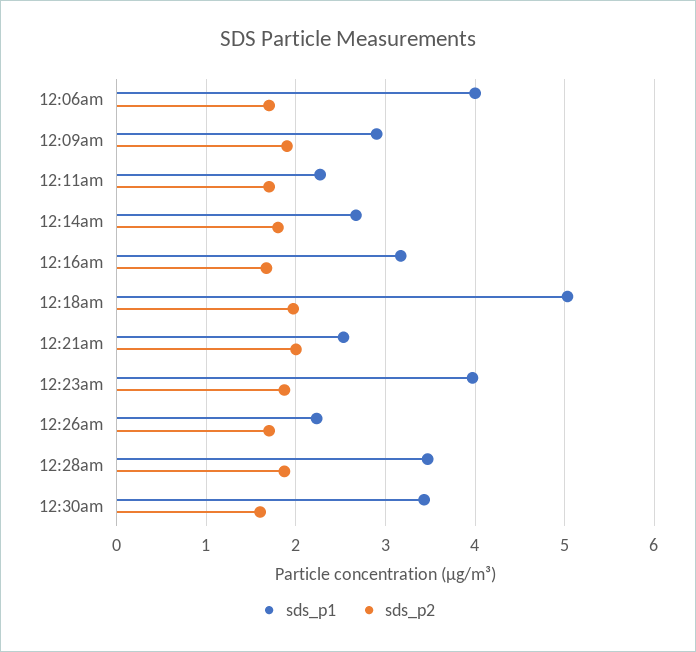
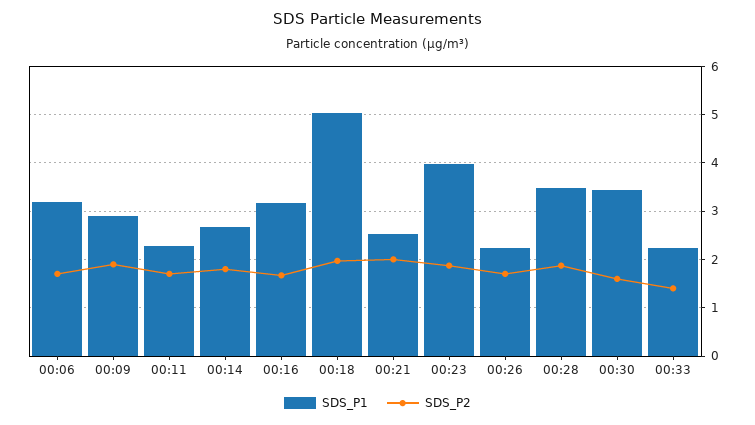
sds_p1, 12:06am: 4 -> 3.2
sds_p1, 00:33: none -> 2.2
sds_p2, 00:33: none -> 1.4

